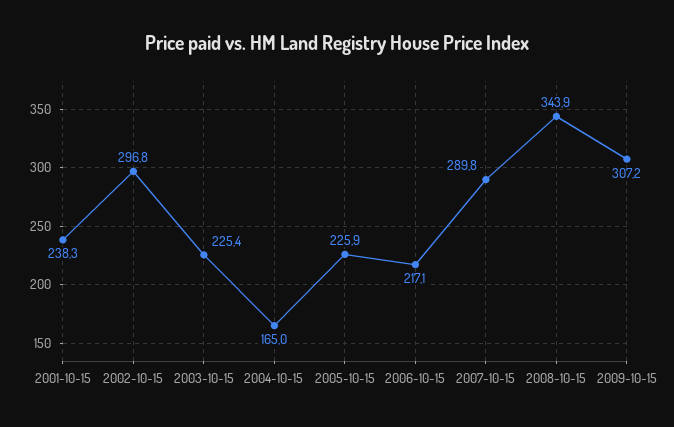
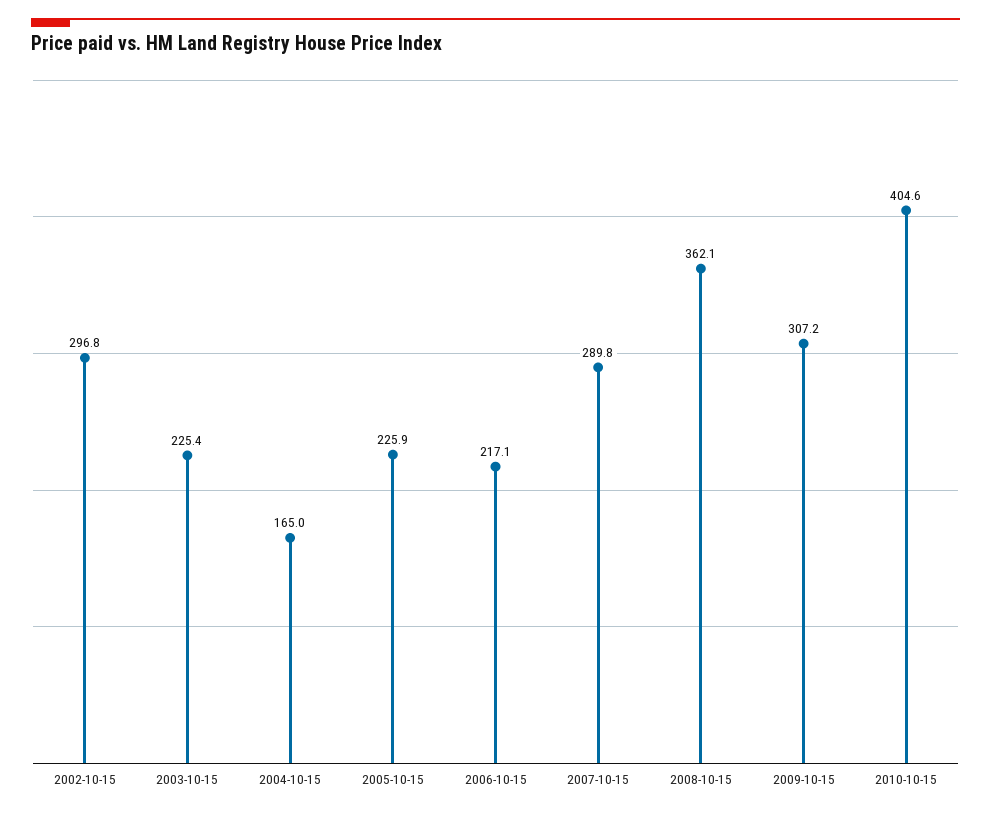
2001-10-15: 238.3 -> none
2008-10-15: 343.9 -> 362.1
2010-10-15: none -> 404.6

